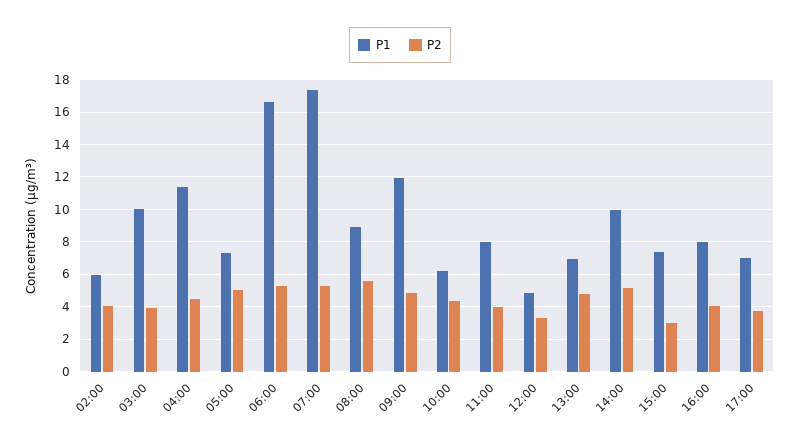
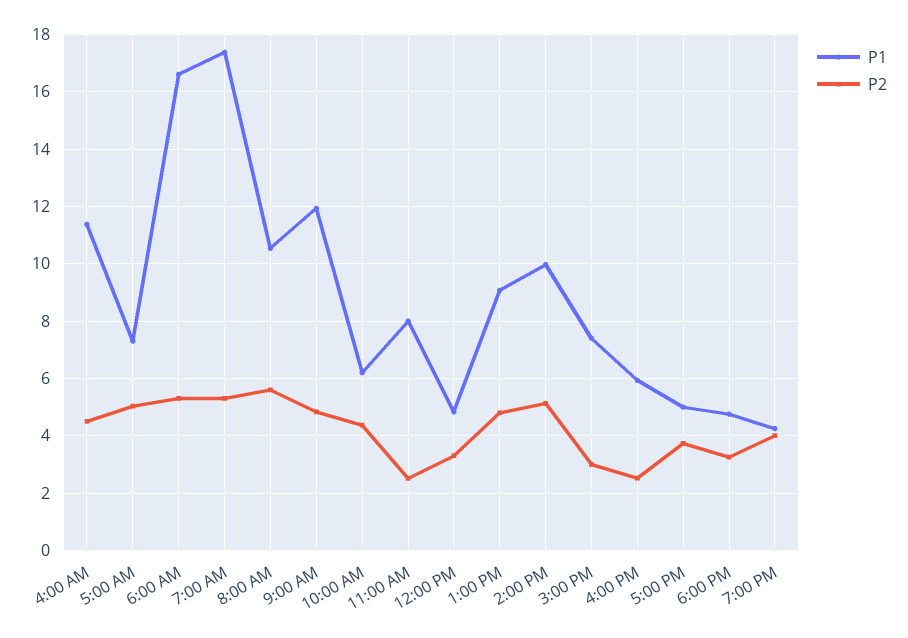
P1, 02:00: 6 -> none
P2, 02:00: 4 -> none
P1, 03:00: 10 -> none
P2, 03:00: 4 -> none
P1, 08:00: 9 -> 10.5
P2, 11:00: 4 -> 2.5
P1, 13:00: 7 -> 9
P1, 16:00: 8 -> 6
P2, 16:00: 4 -> 2.5
P1, 17:00: 7 -> 5
P1, 6:00 PM: none -> 4.75
P2, 6:00 PM: none -> 3.25
P1, 7:00 PM: none -> 4.25
P2, 7:00 PM: none -> 4

